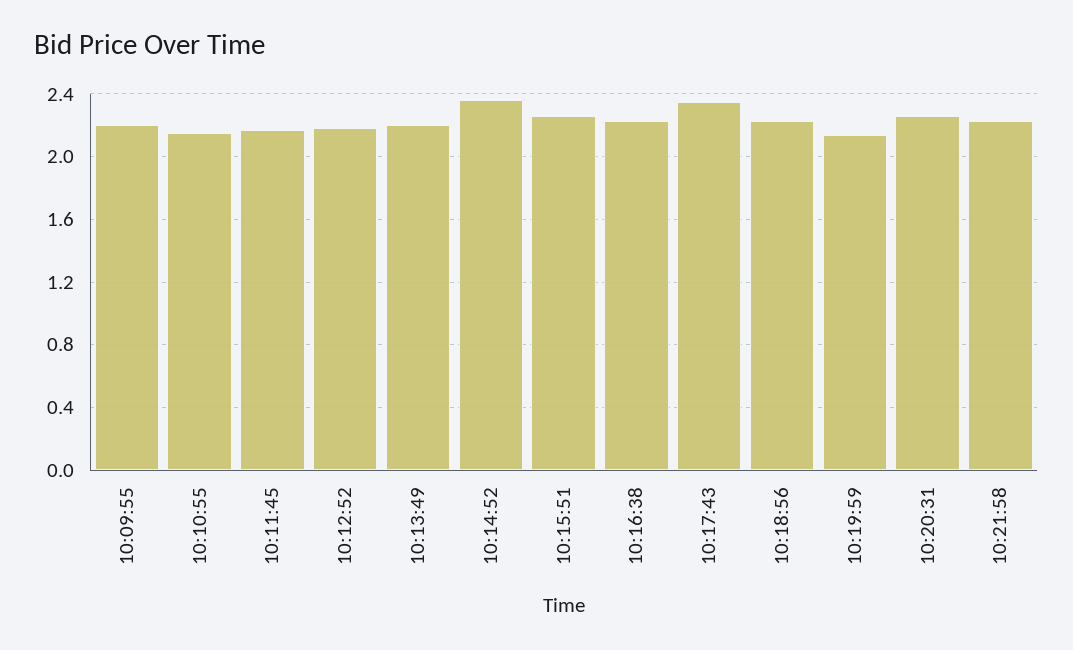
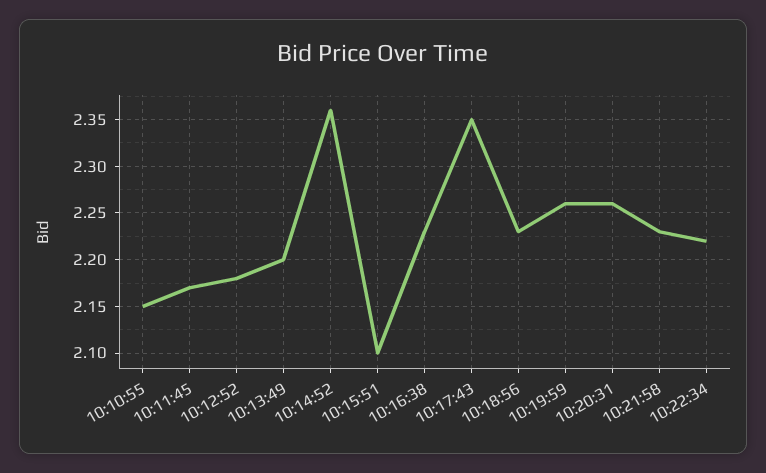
10:09:55: 2.2 -> none
10:15:51: 2.25 -> 2.1
10:19:59: 2.15 -> 2.26
10:22:34: none -> 2.22

